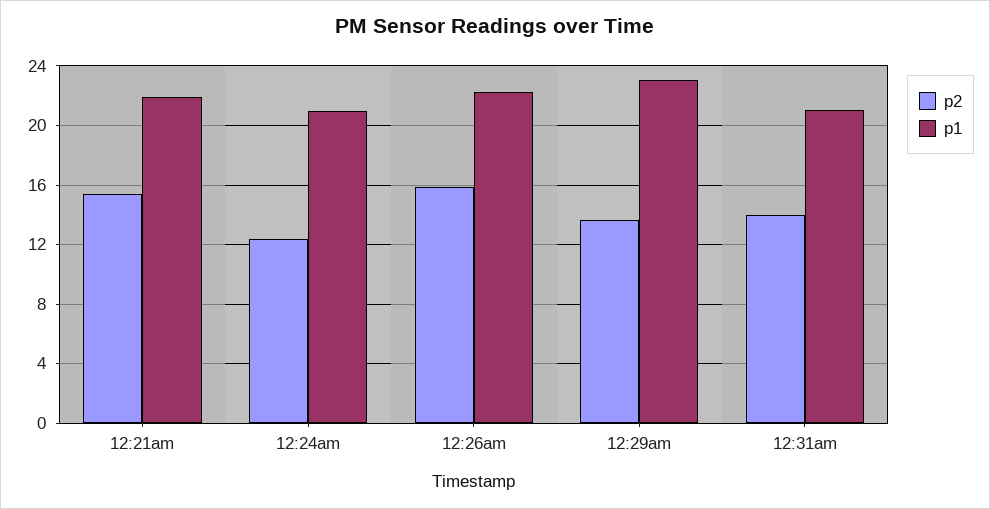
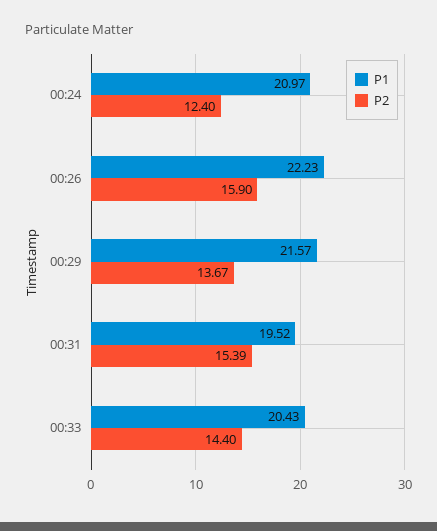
p2, 12:21am: 15.5 -> none
p1, 12:21am: 22 -> none
p1, 12:29am: 23 -> 21.57
p2, 12:31am: 14 -> 15.39
p1, 12:31am: 21 -> 19.52
p1, 00:33: none -> 20.43
p2, 00:33: none -> 14.4

